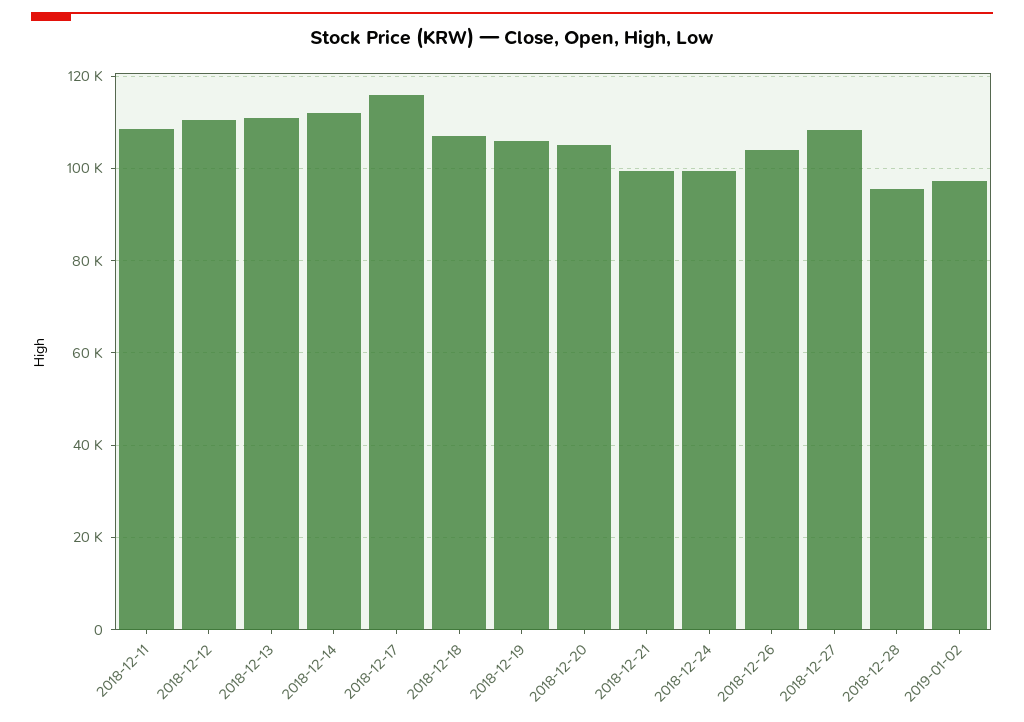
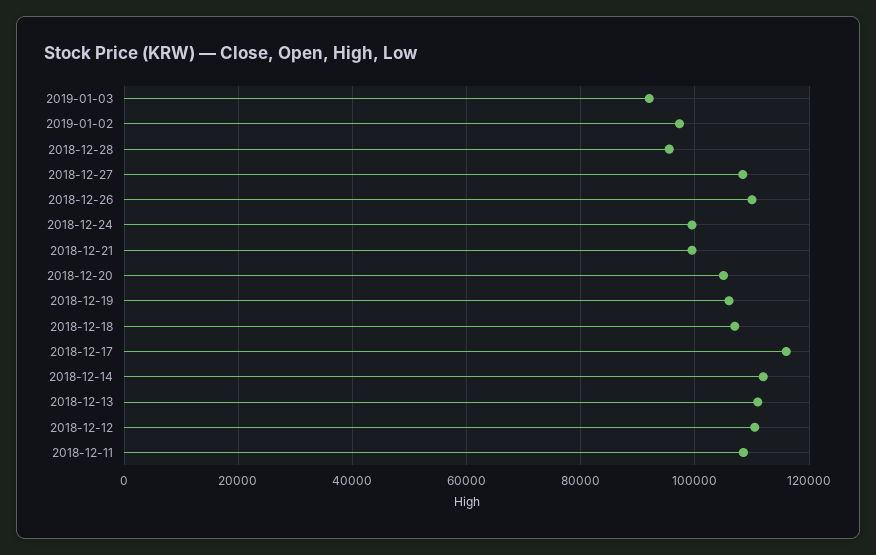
2018-12-26: 104000 -> 110000
2019-01-03: none -> 92000

